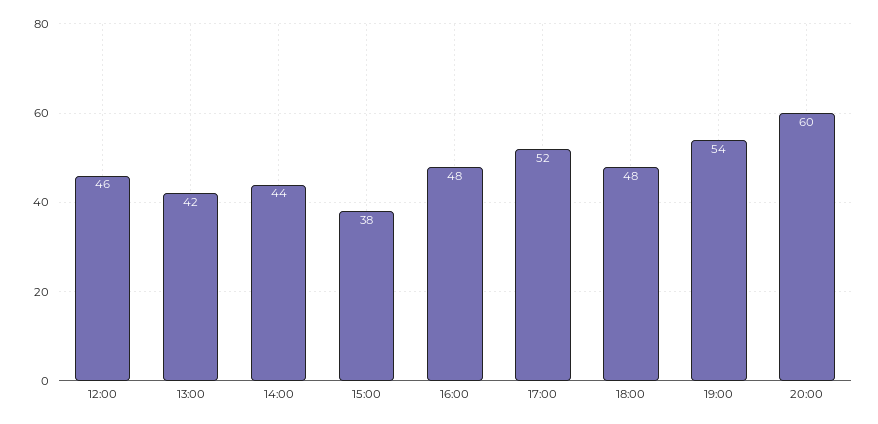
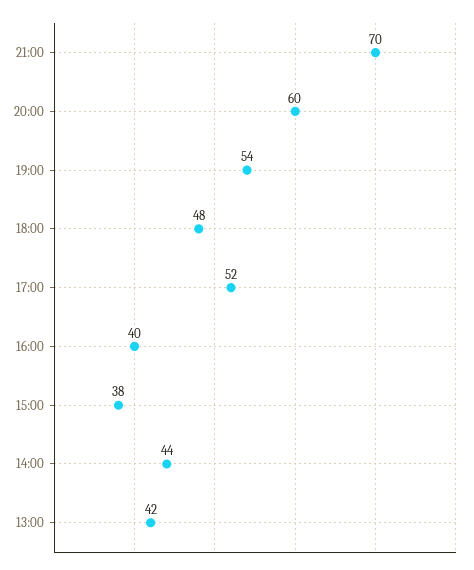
12:00: 46 -> none
16:00: 48 -> 40
21:00: none -> 70

